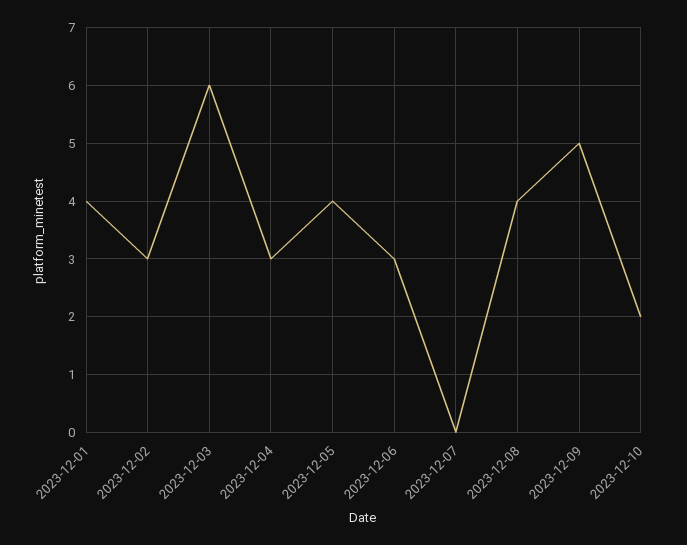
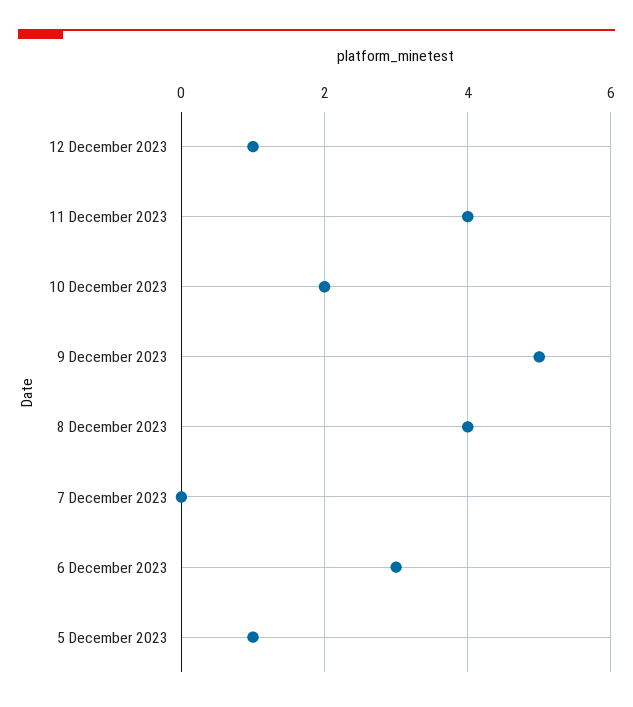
2023-12-01: 4 -> none
2023-12-02: 3 -> none
2023-12-03: 6 -> none
2023-12-04: 3 -> none
2023-12-05: 4 -> 1
12 December 2023: none -> 1
11 December 2023: none -> 4

